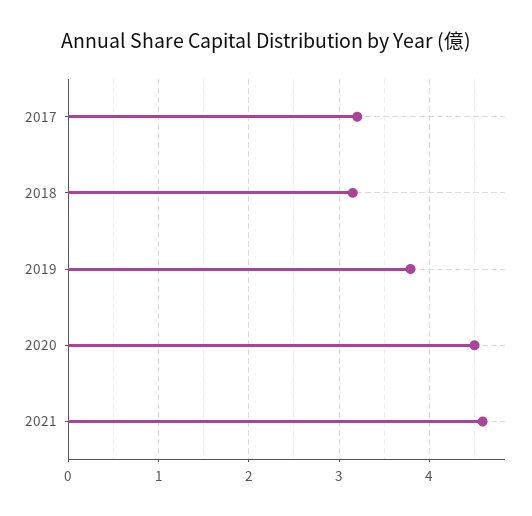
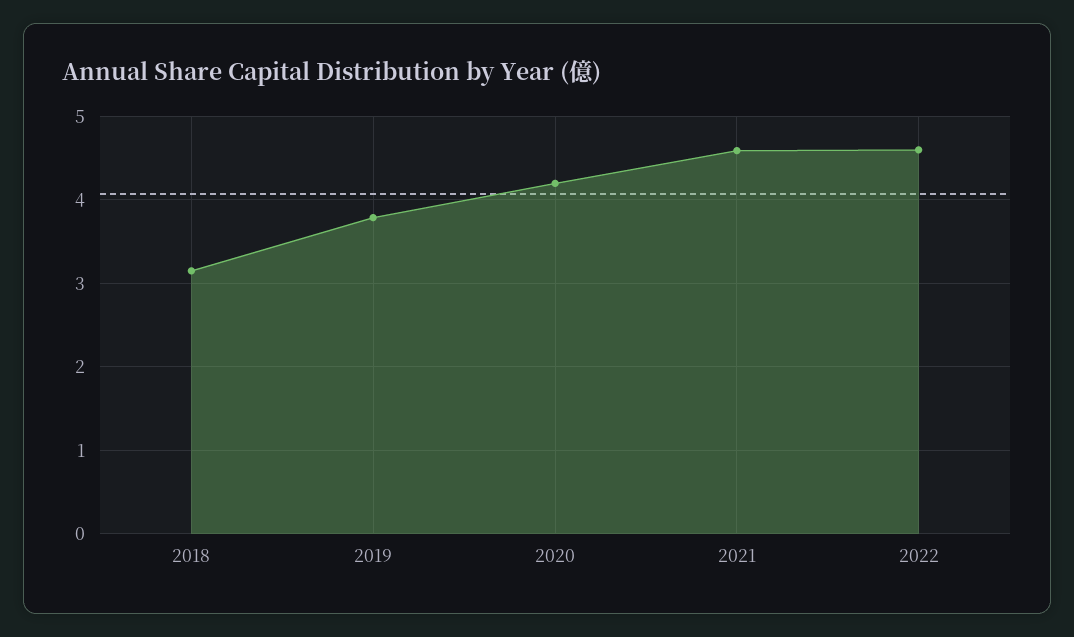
2017: 3.2 -> none
2020: 4.5 -> 4.2
2022: none -> 4.6

